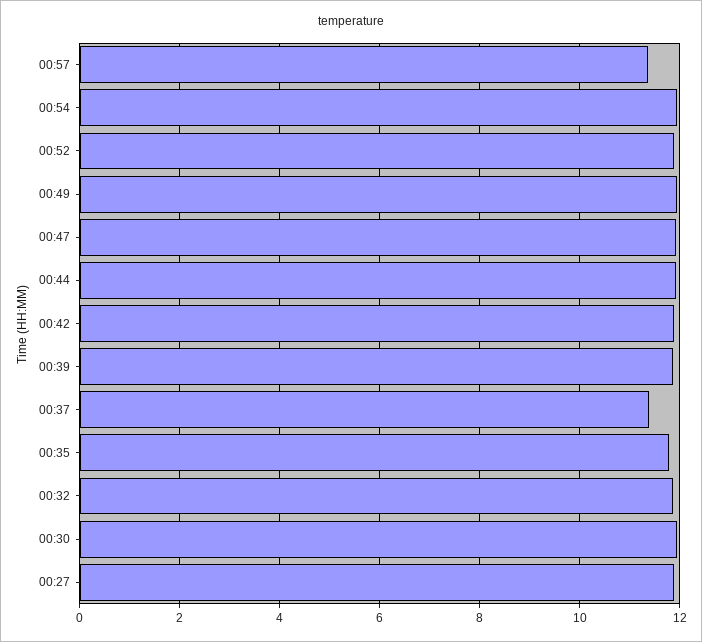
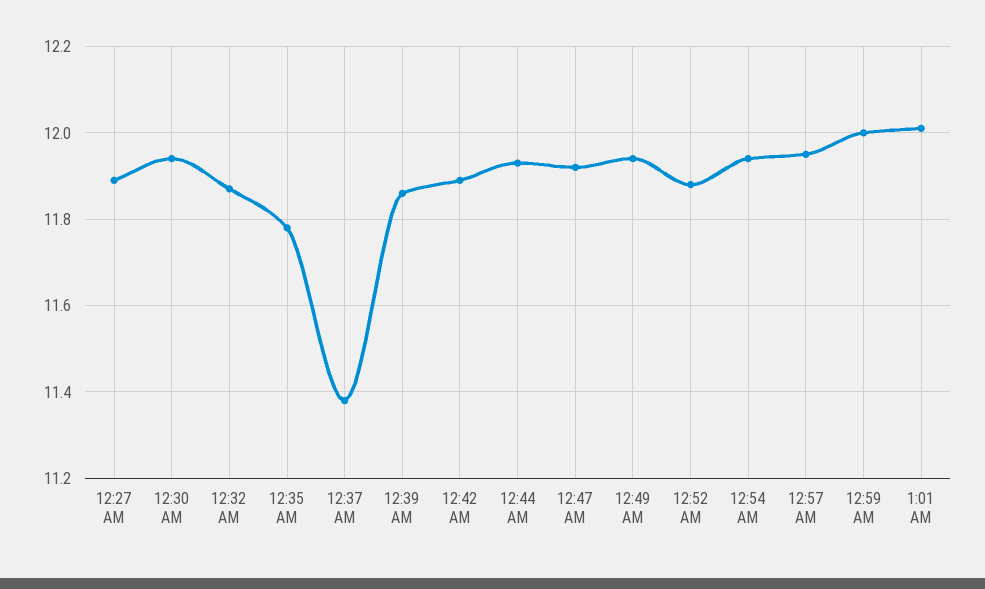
00:57: 11.4 -> 11.95
12:59 AM: none -> 12
1:01 AM: none -> 12

